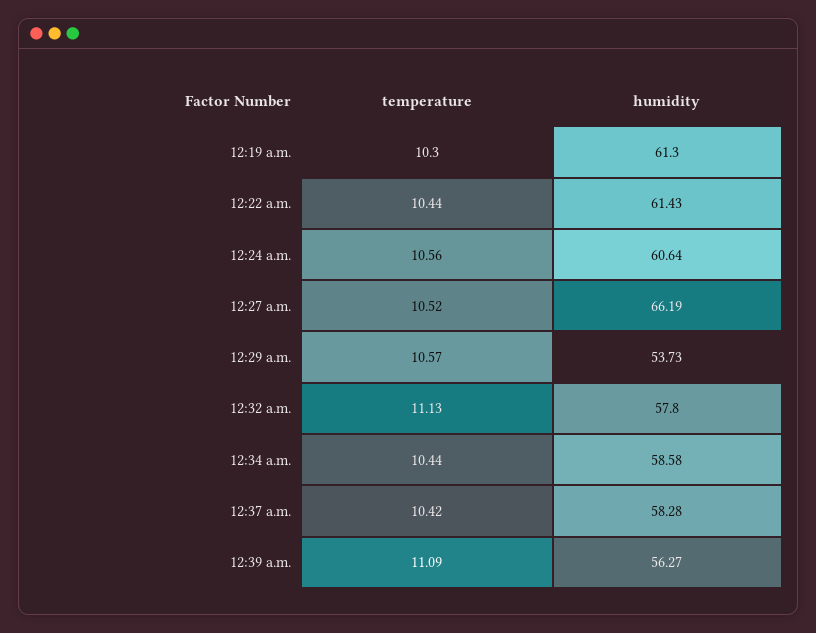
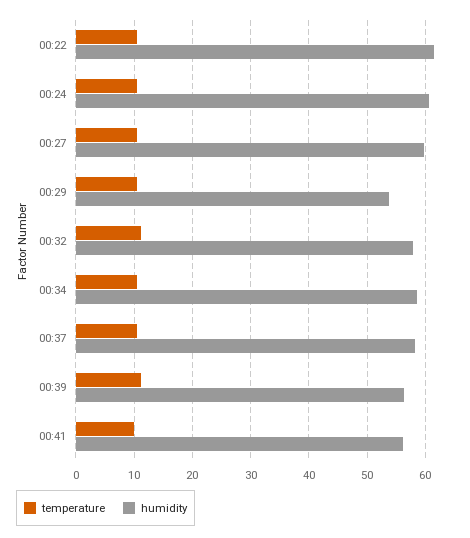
temperature, 12:19 a.m.: 10.3 -> none
humidity, 12:19 a.m.: 61.3 -> none
humidity, 12:27 a.m.: 66.19 -> 60
temperature, 00:41: none -> 10
humidity, 00:41: none -> 56

